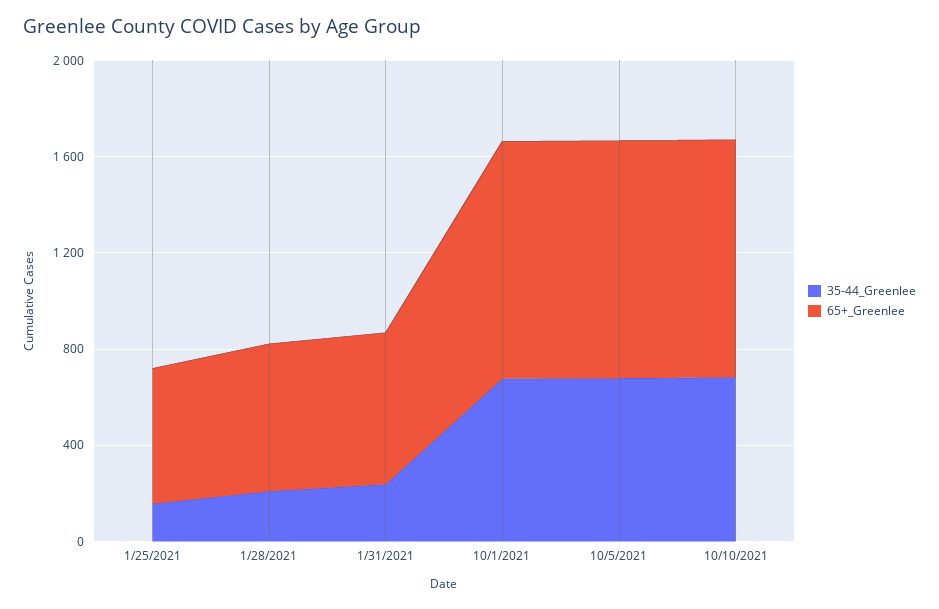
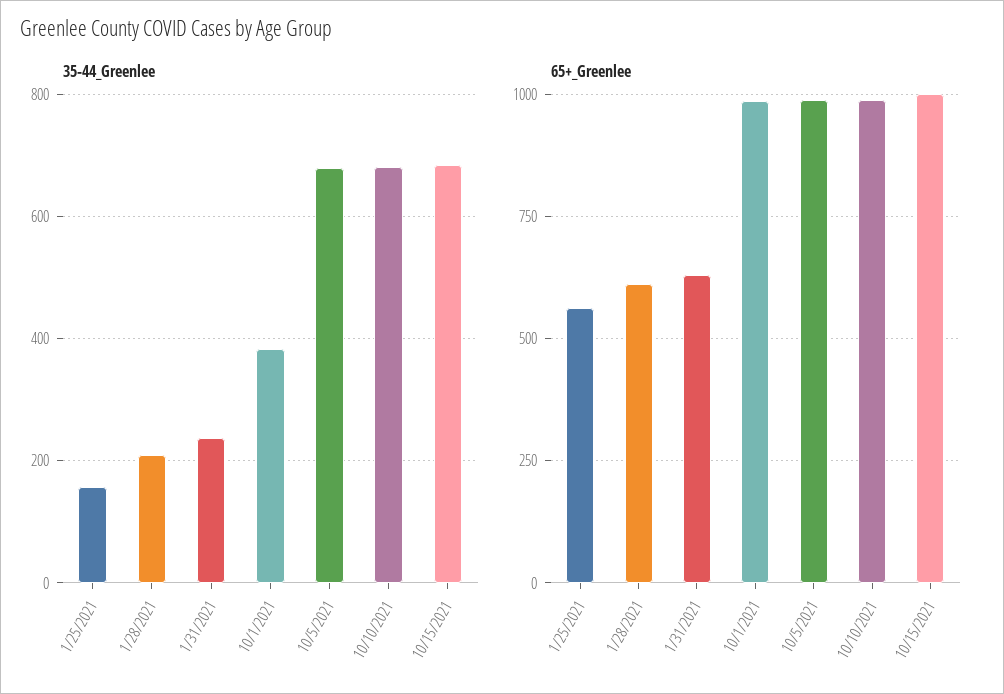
35-44_Greenlee, 10/1/2021: 700 -> 380
35-44_Greenlee, 10/15/2021: none -> 680
65+_Greenlee, 10/15/2021: none -> 1000

